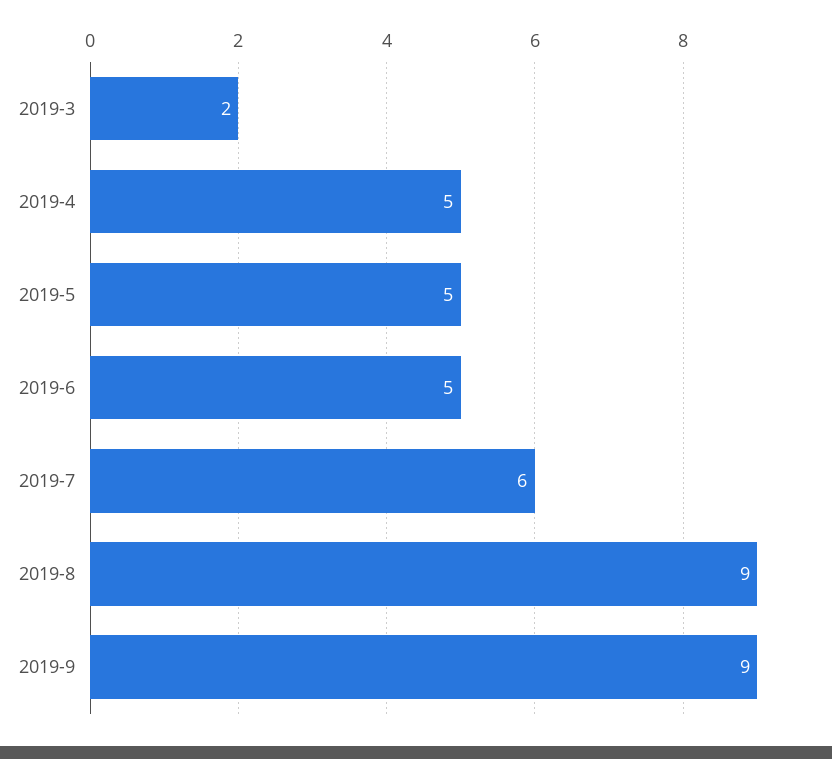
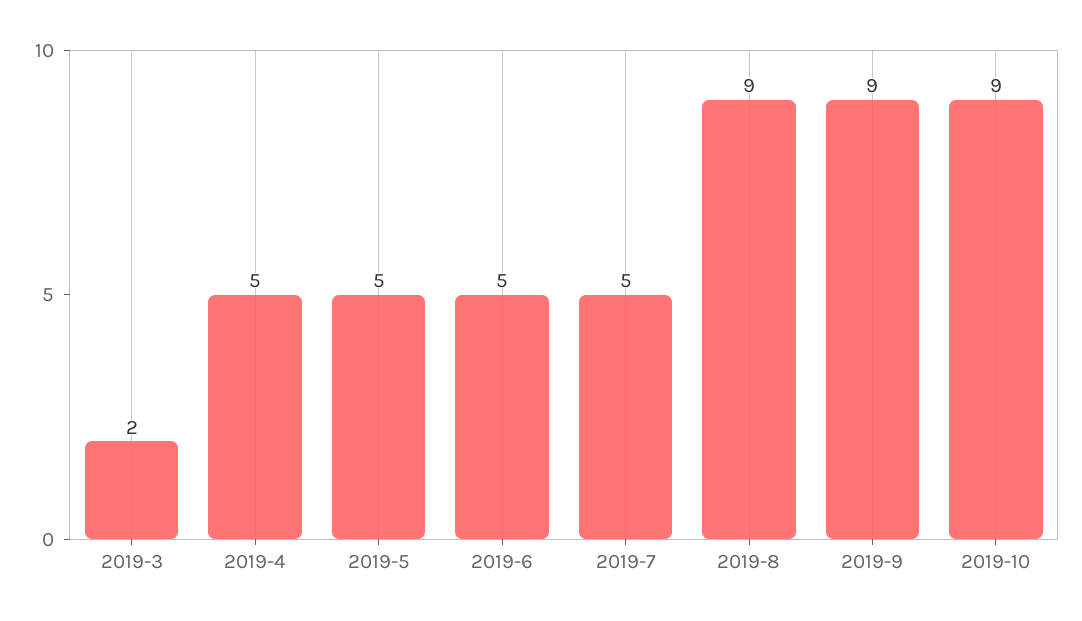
2019-7: 6 -> 5
2019-10: none -> 9

